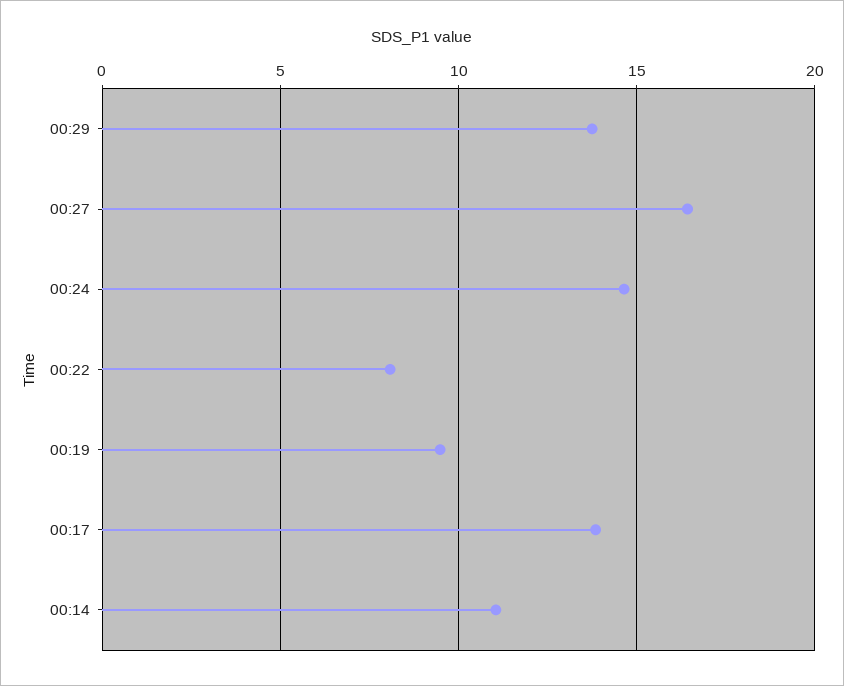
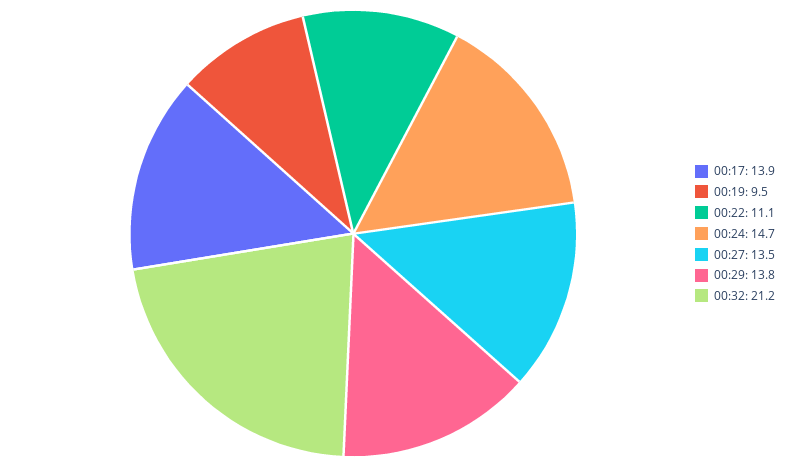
00:27: 16.5 -> 13.5
00:22: 8 -> 11.1
00:14: 11 -> none
00:32: none -> 21.2

